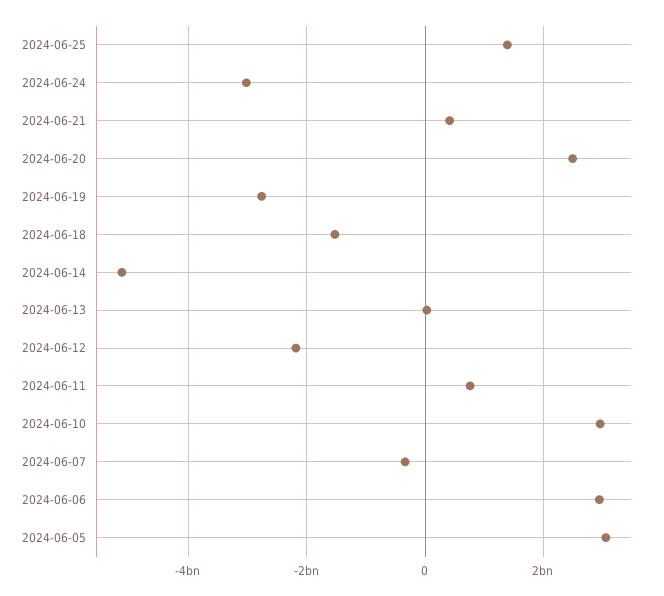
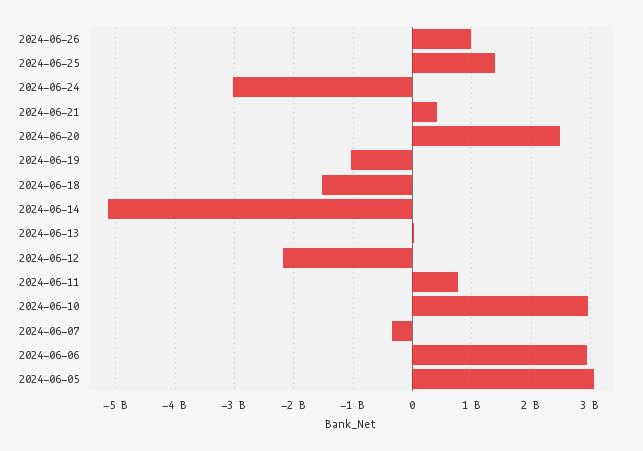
2024-06-19: -2800000000 -> -1000000000
2024-06-26: none -> 1000000000

